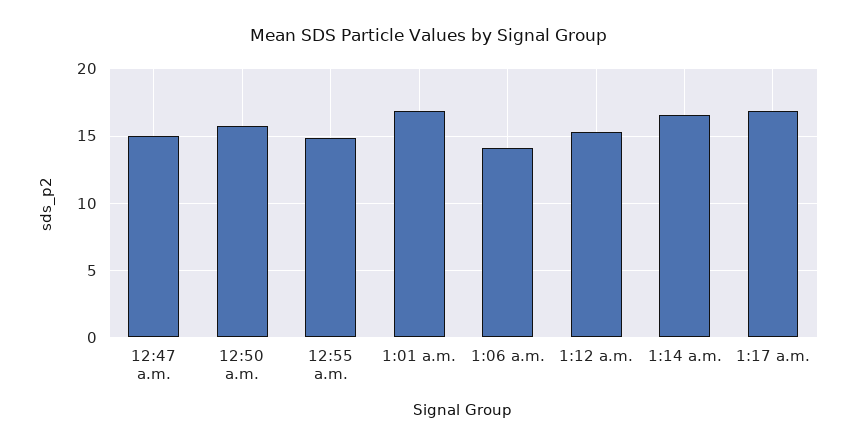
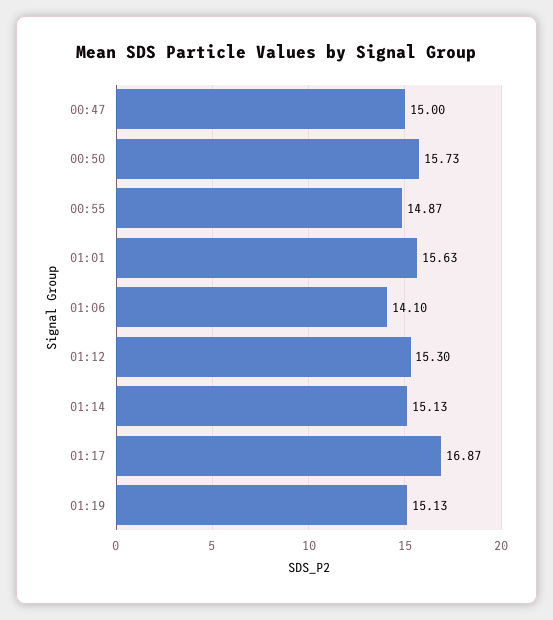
1:01 a.m.: 17 -> 15.63
1:14 a.m.: 16.5 -> 15.13
01:19: none -> 15.13

